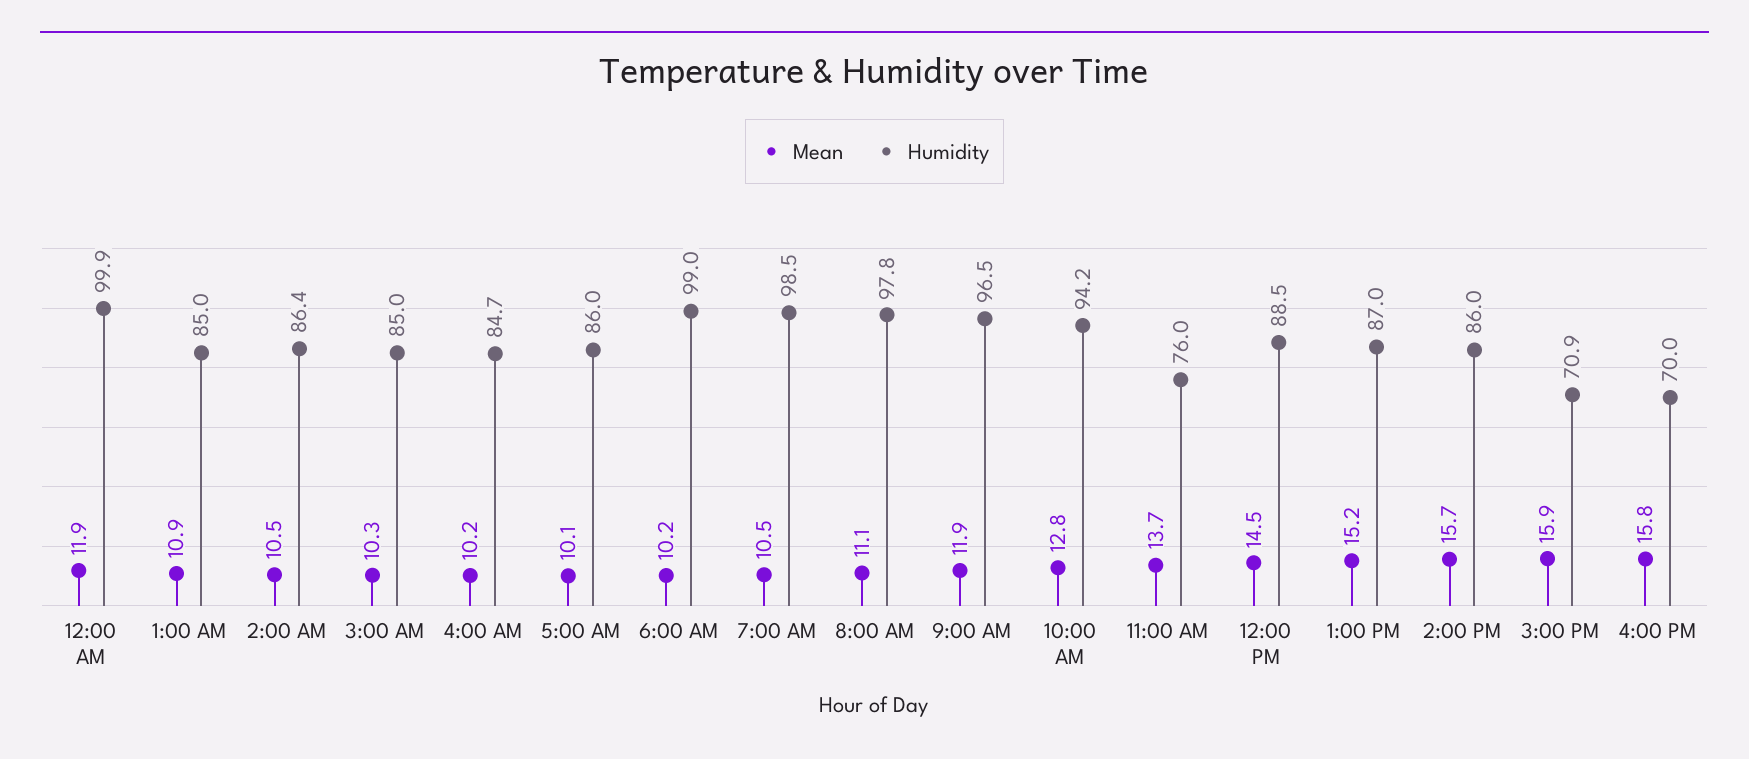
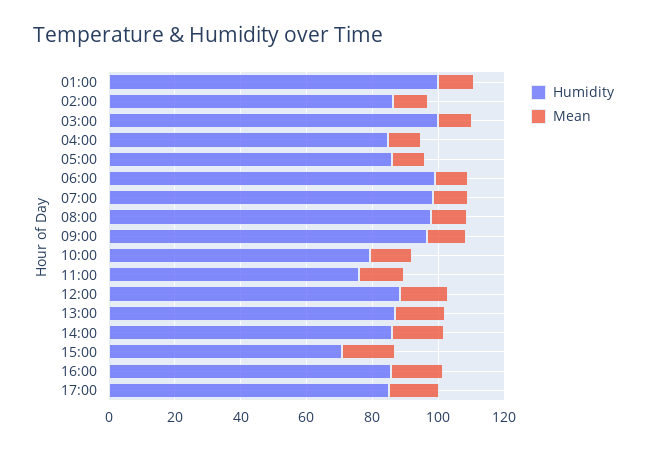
Mean, 12:00 AM: 11.9 -> none
Humidity, 12:00 AM: 99.9 -> none
Humidity, 1:00 AM: 85 -> 100
Humidity, 3:00 AM: 85 -> 100
Humidity, 10:00 AM: 94.2 -> 80
Humidity, 4:00 PM: 70 -> 85
Humidity, 17:00: none -> 85
Mean, 17:00: none -> 15

